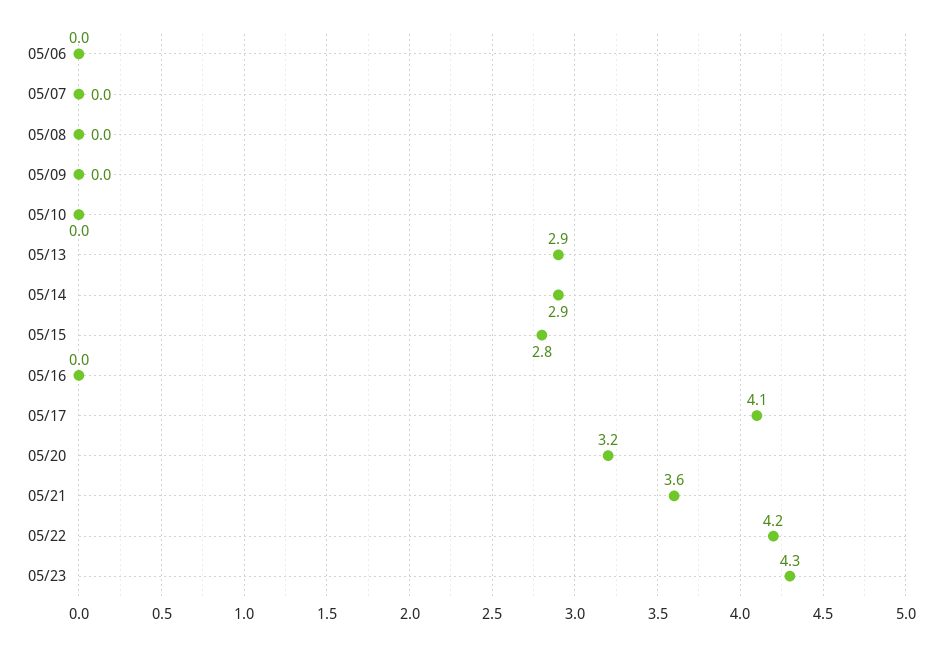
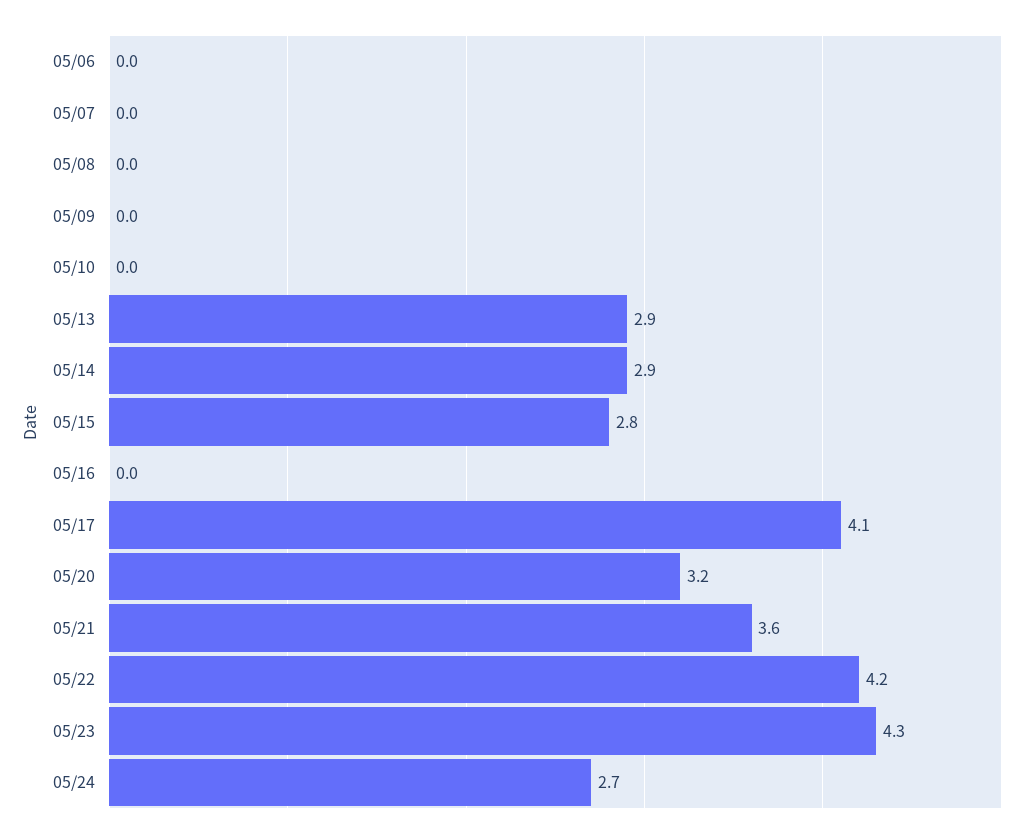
05/24: none -> 2.7

